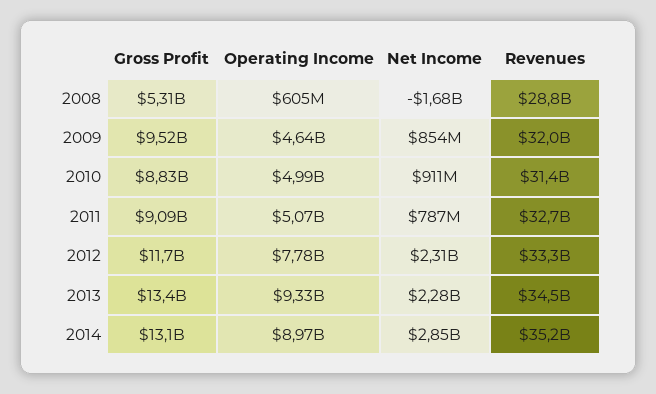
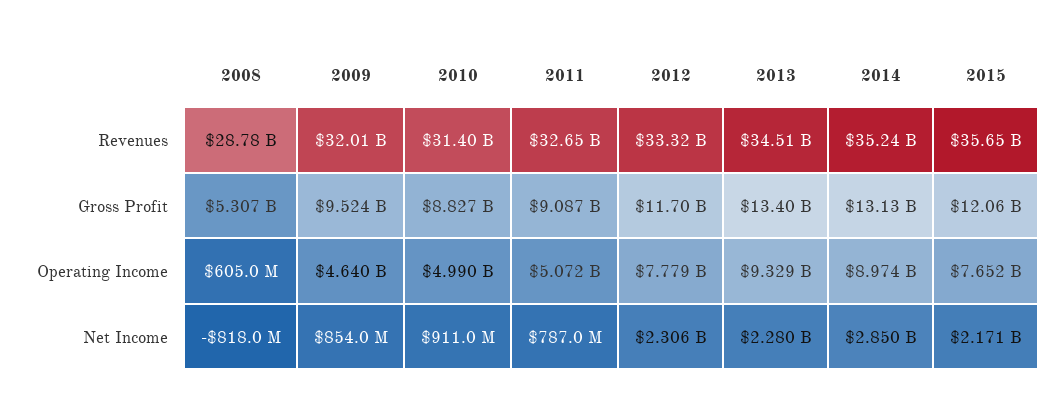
Net Income, 2008: -1680000000 -> -818000000
Revenues, 2015: none -> 35650000000
Gross Profit, 2015: none -> 12060000000
Operating Income, 2015: none -> 7652000000
Net Income, 2015: none -> 2171000000

